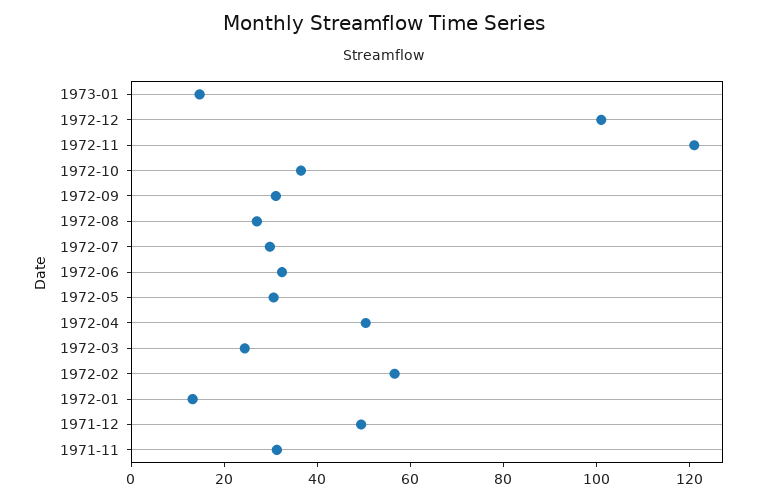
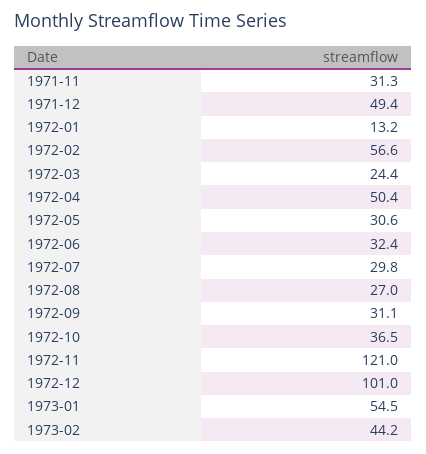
1973-01: 15 -> 54.5
1973-02: none -> 44.2

